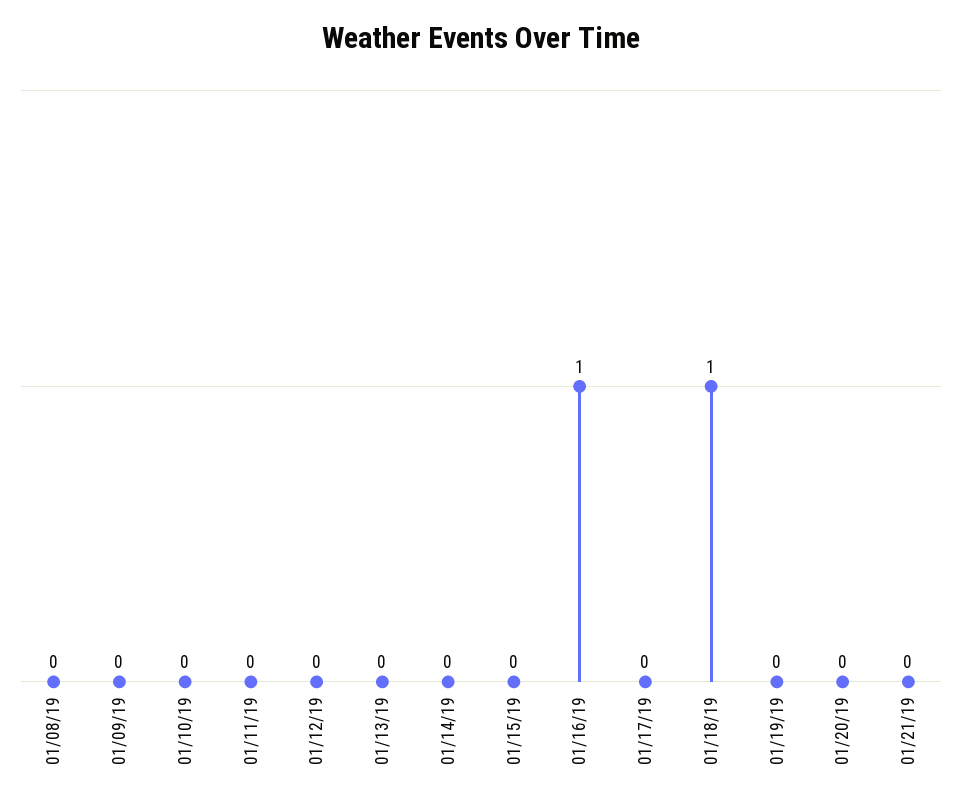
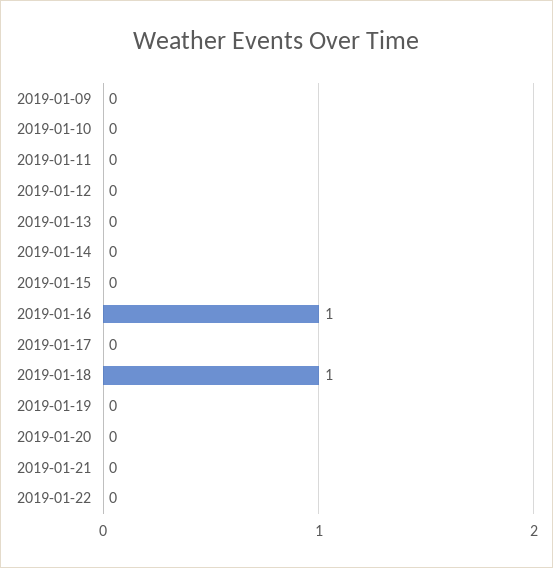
01/08/19: 0 -> none
2019-01-22: none -> 0

